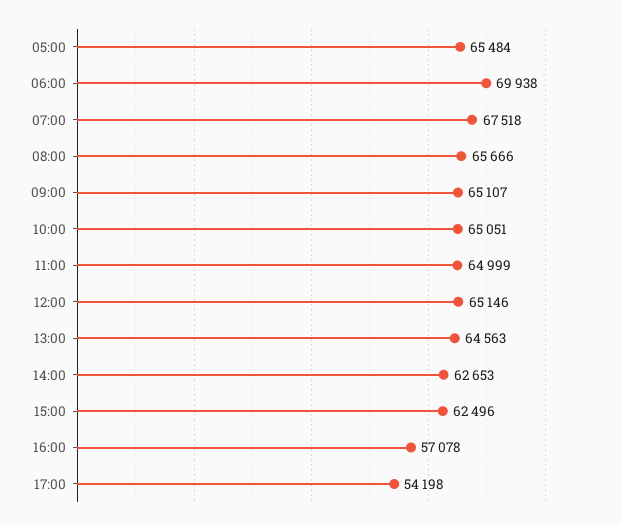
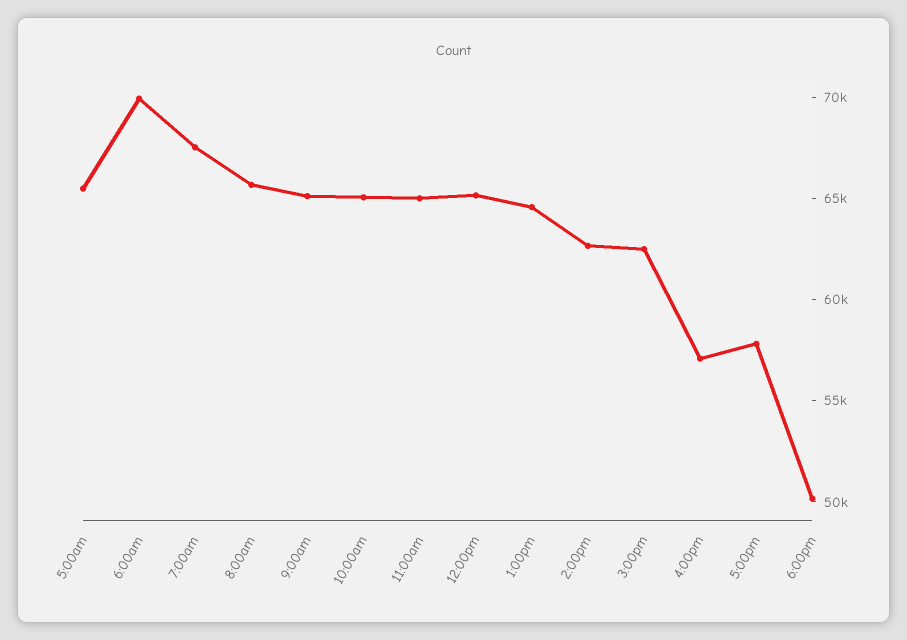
17:00: 54198 -> 58000
6:00pm: none -> 50000

